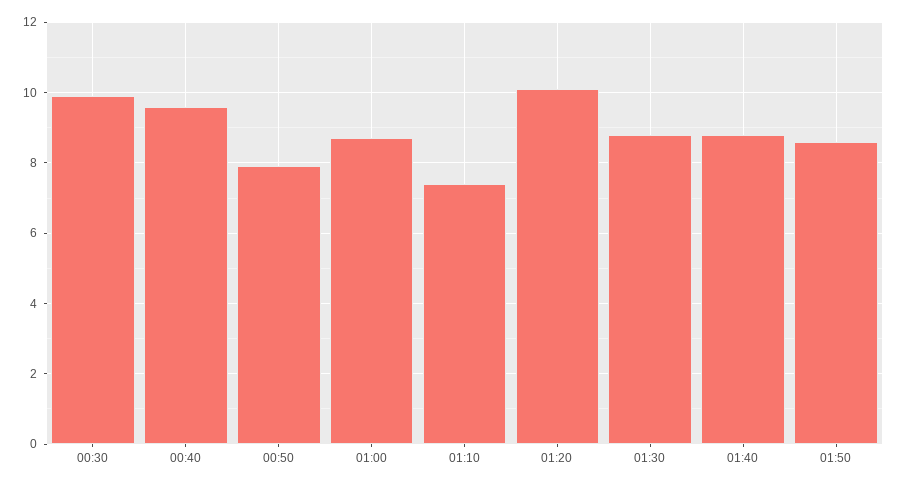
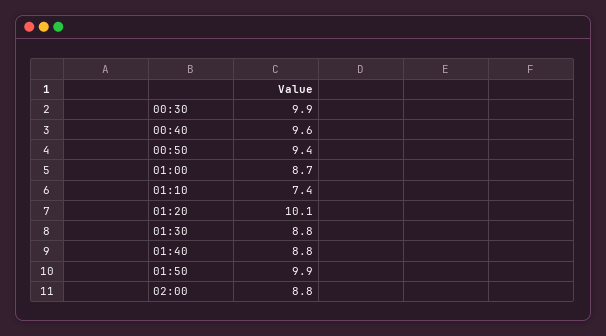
00:50: 8 -> 9.4
01:50: 8.5 -> 9.9
02:00: none -> 8.8

